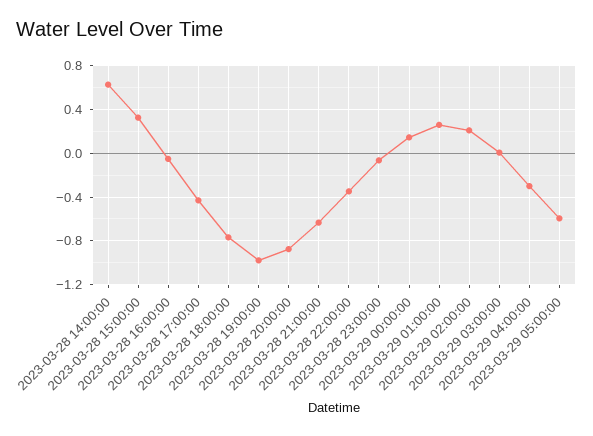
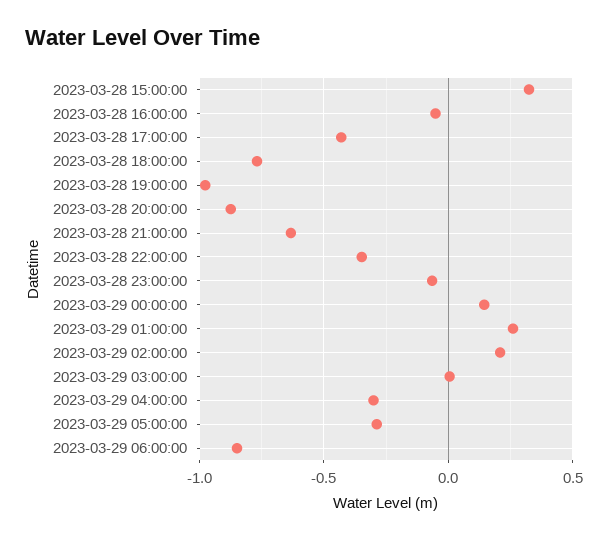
2023-03-28 14:00:00: 0.6 -> none
2023-03-29 05:00:00: -0.6 -> -0.3
2023-03-29 06:00:00: none -> -0.85

